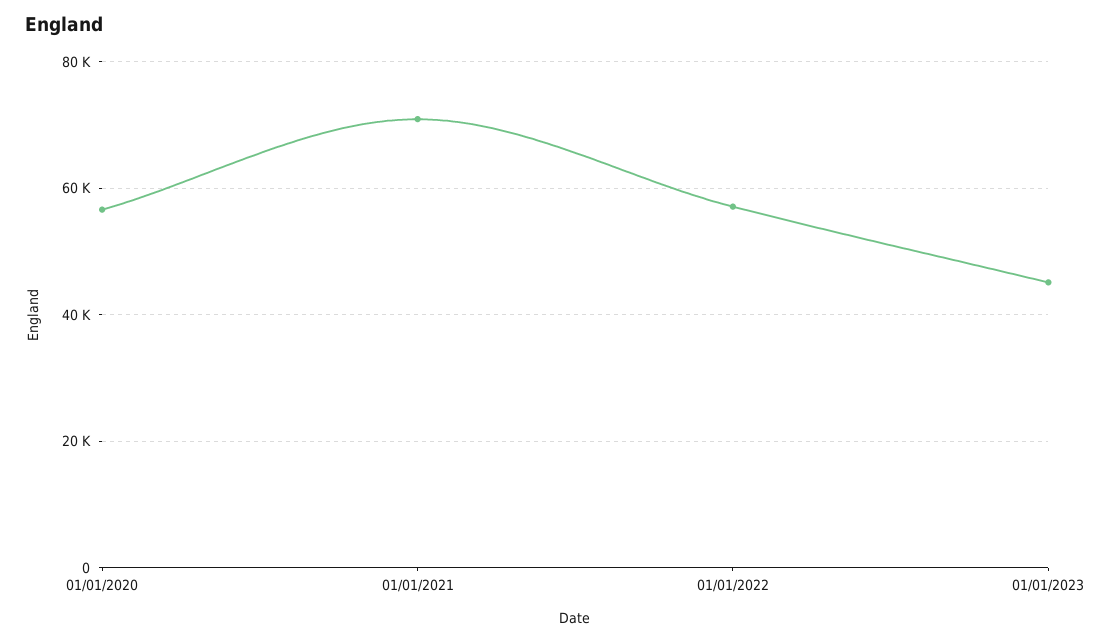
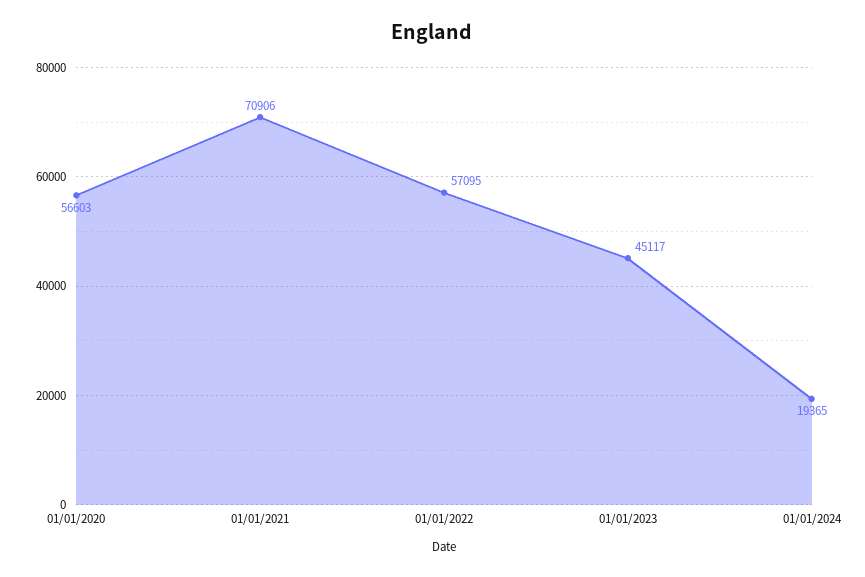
01/01/2024: none -> 19365

